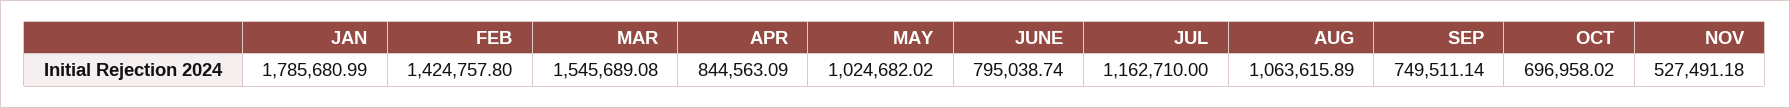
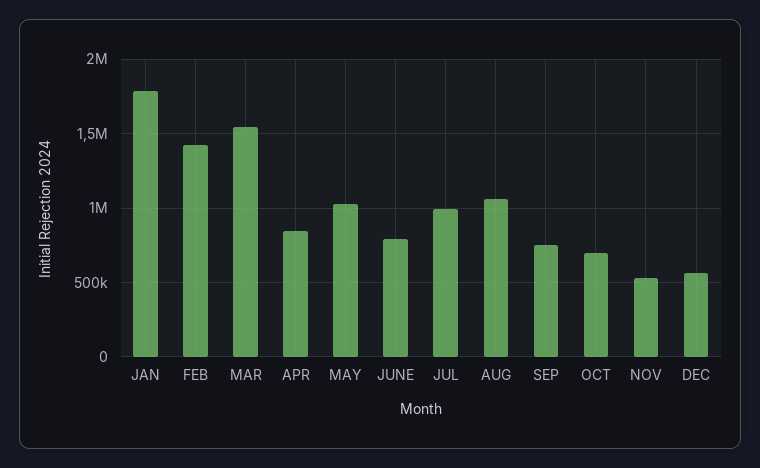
JUL: 1162710 -> 1000000
DEC: none -> 550000

